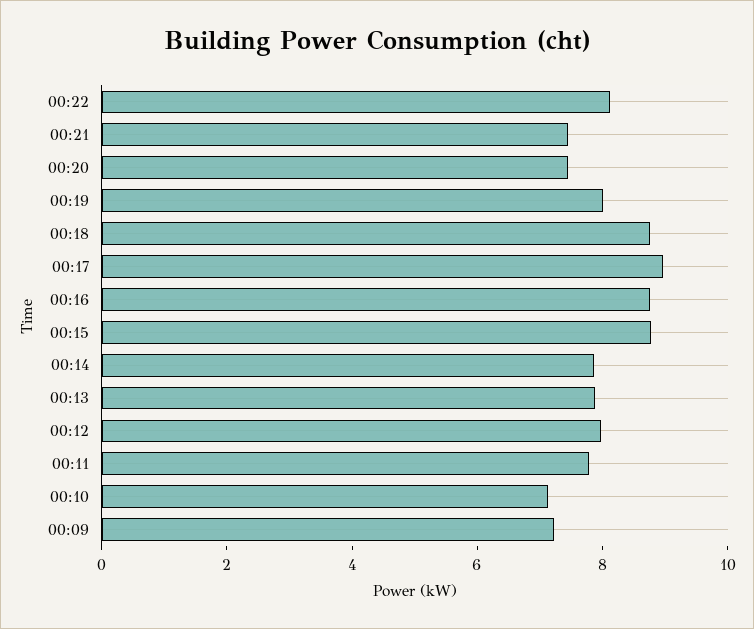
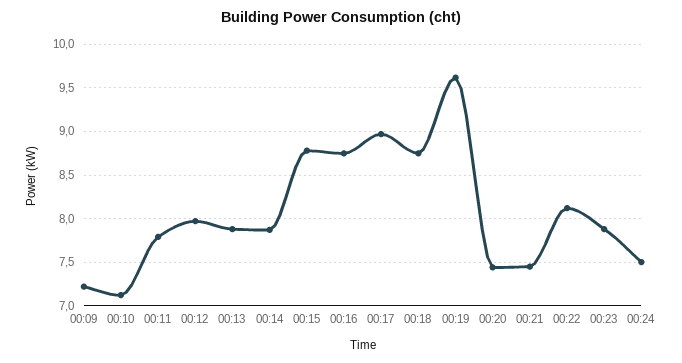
00:19: 8 -> 9.6
00:23: none -> 7.9
00:24: none -> 7.5

